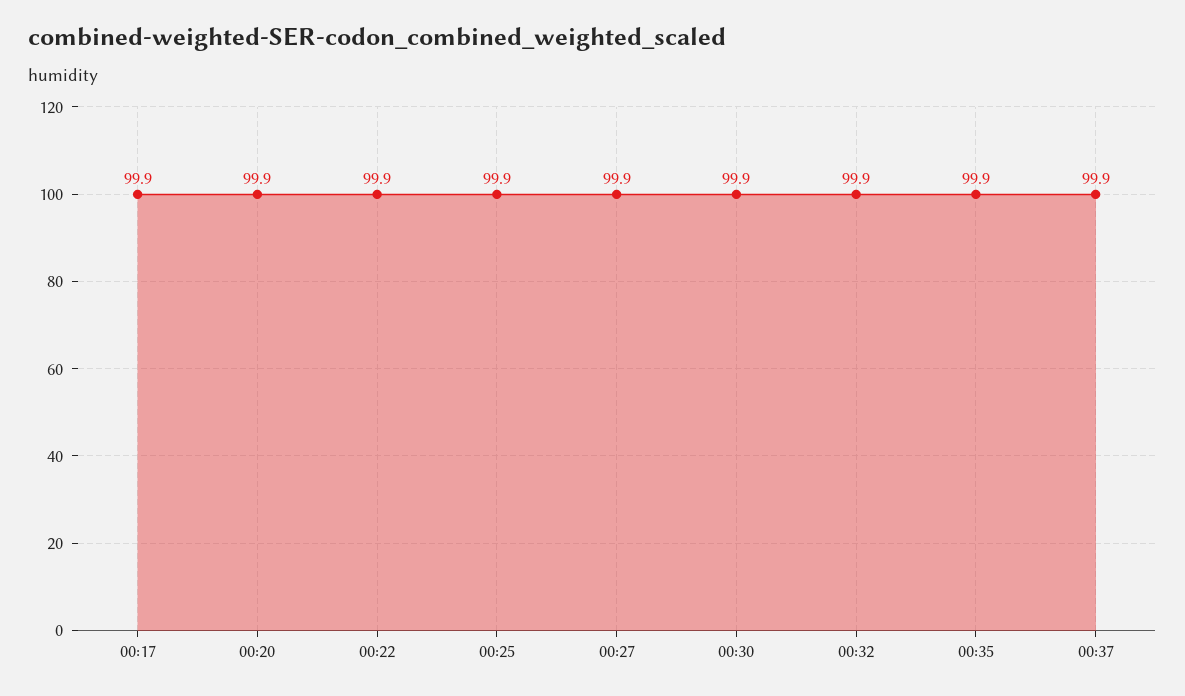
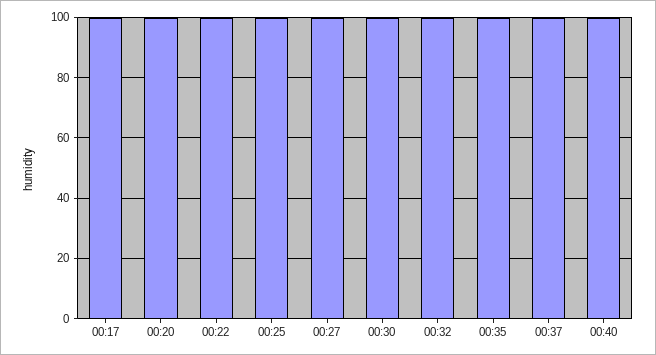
00:40: none -> 100

